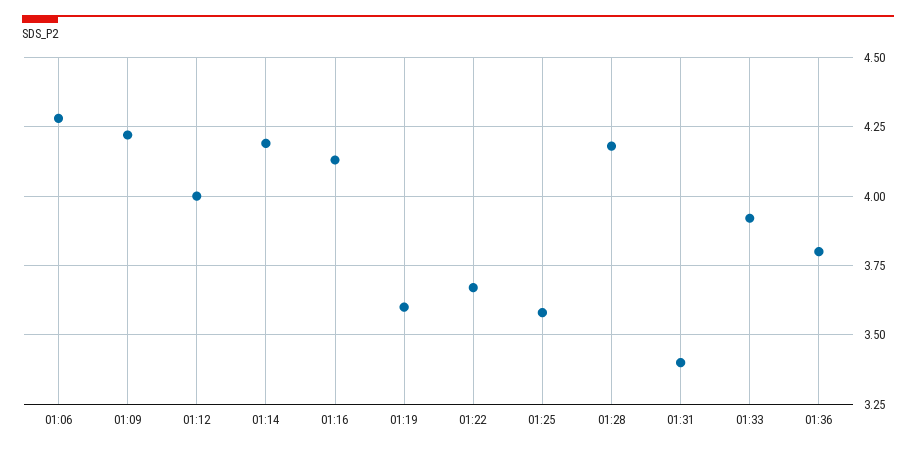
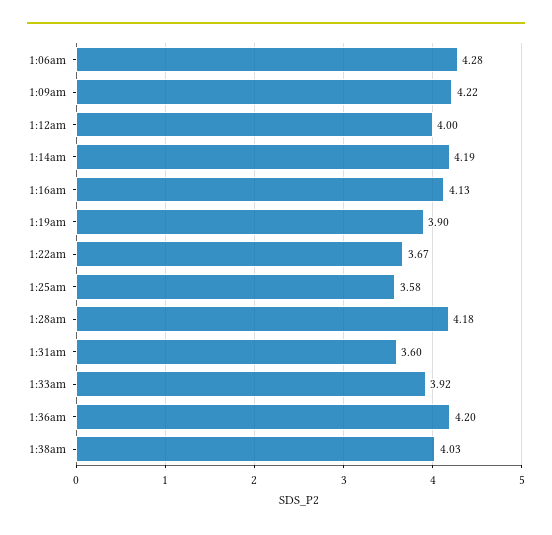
01:19: 3.6 -> 3.9
01:31: 3.4 -> 3.6
01:36: 3.8 -> 4.2
1:38am: none -> 4.03

